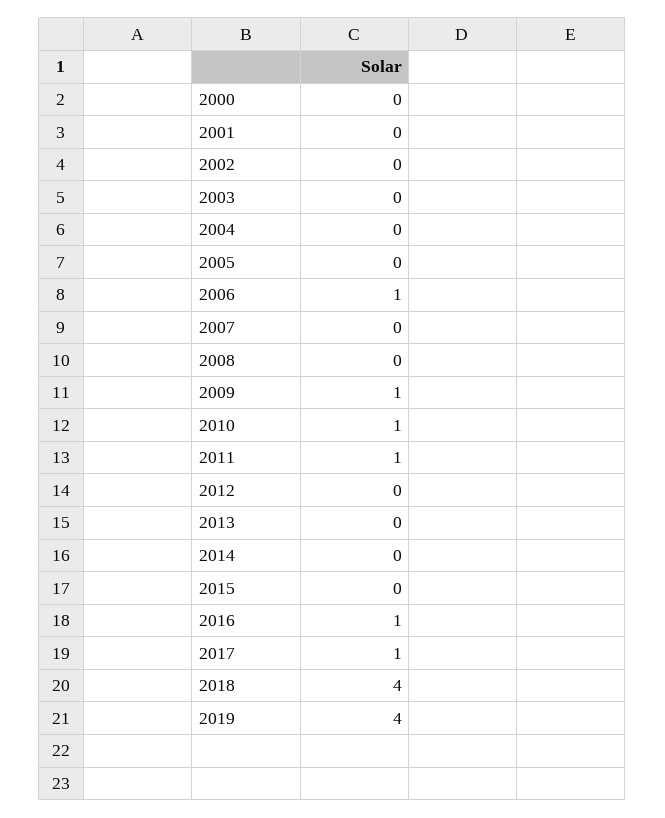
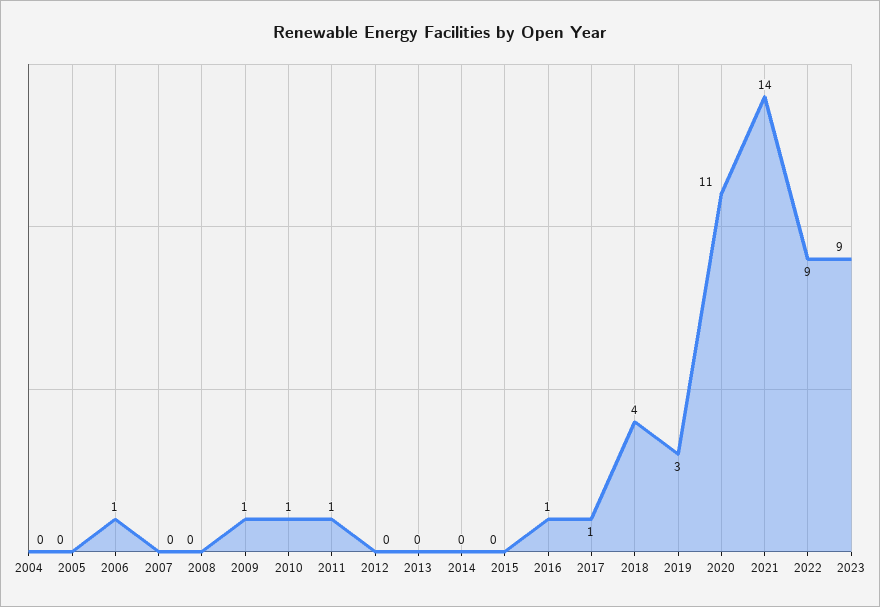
2000: 0 -> none
2001: 0 -> none
2002: 0 -> none
2003: 0 -> none
2019: 4 -> 3
2020: none -> 11
2021: none -> 14
2022: none -> 9
2023: none -> 9

